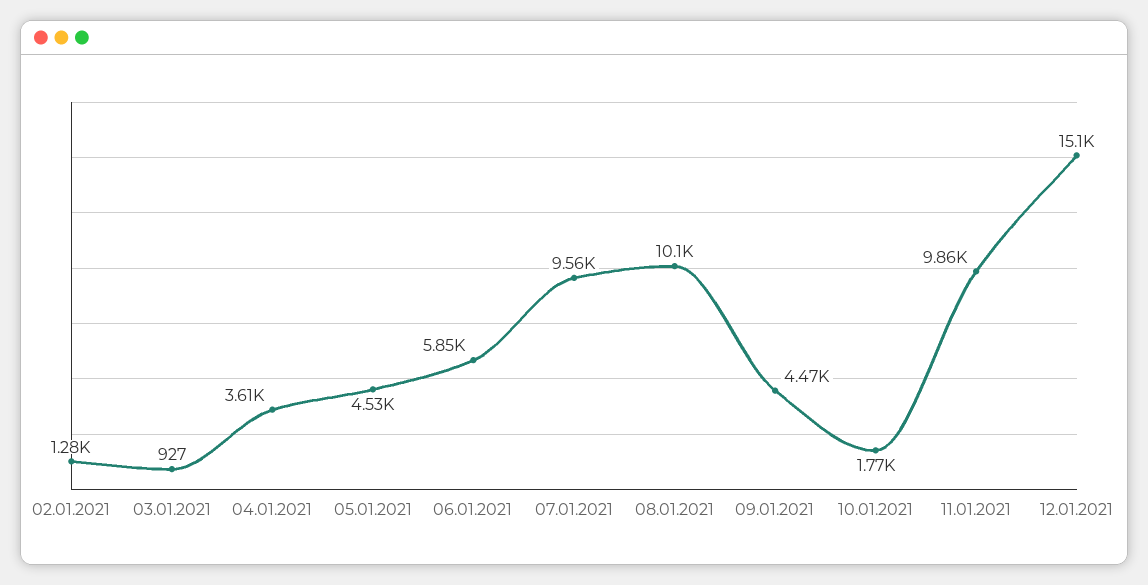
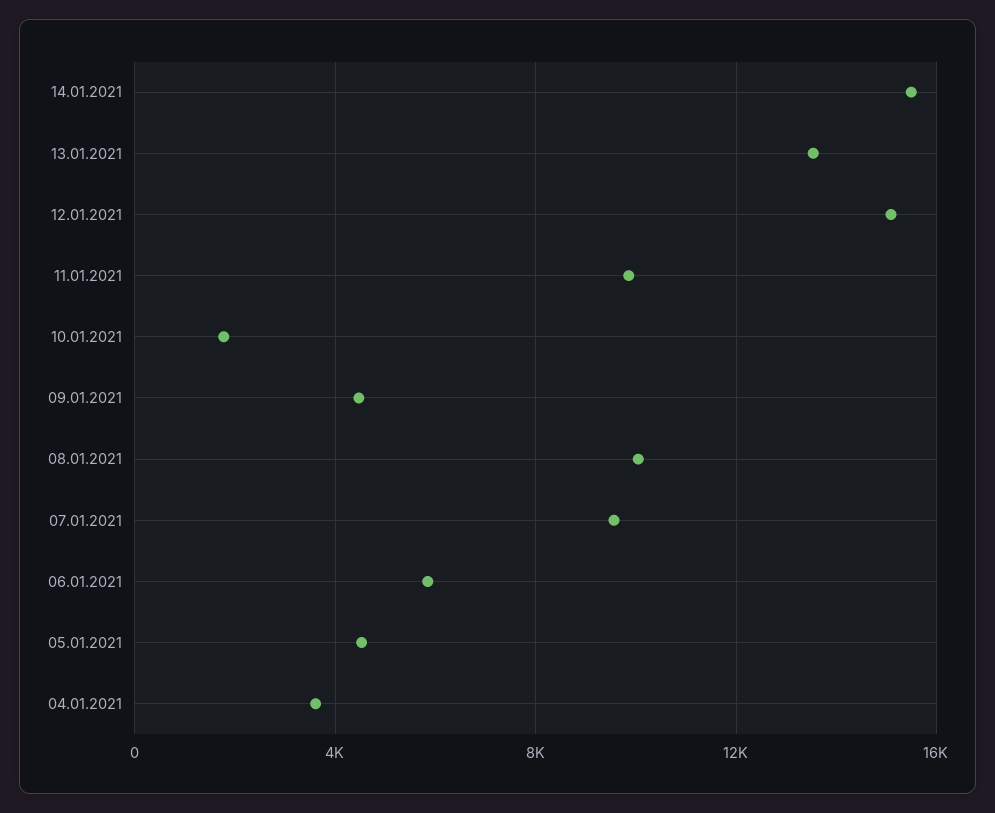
02.01.2021: 1280 -> none
03.01.2021: 927 -> none
14.01.2021: none -> 15500
13.01.2021: none -> 13500

